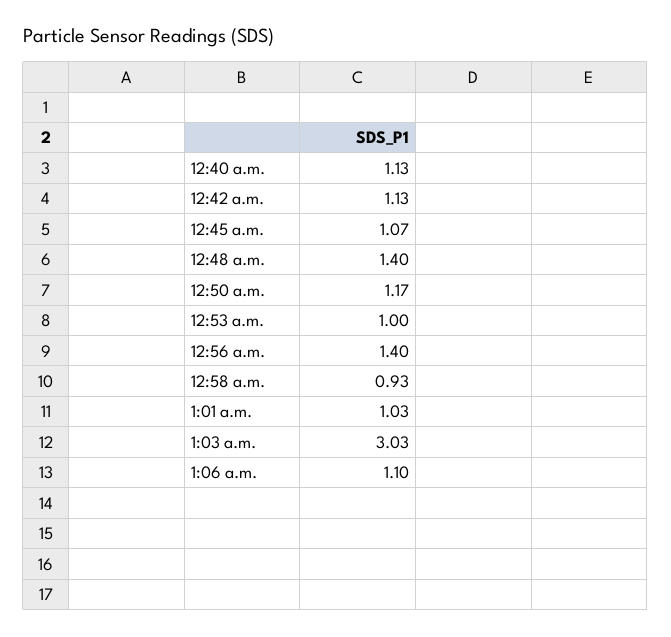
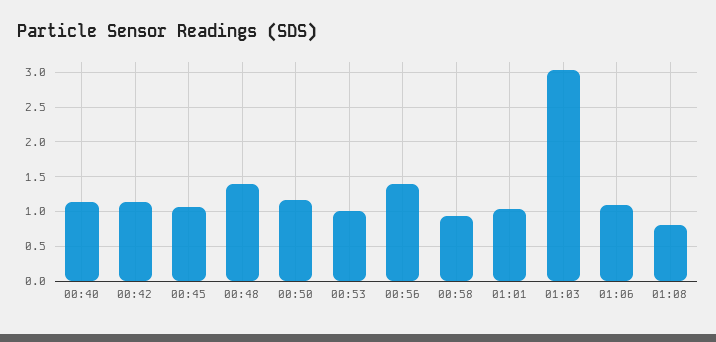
01:08: none -> 0.8

